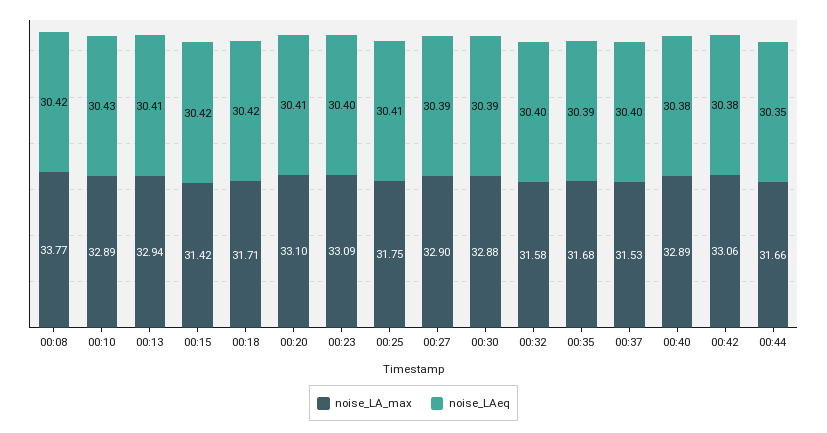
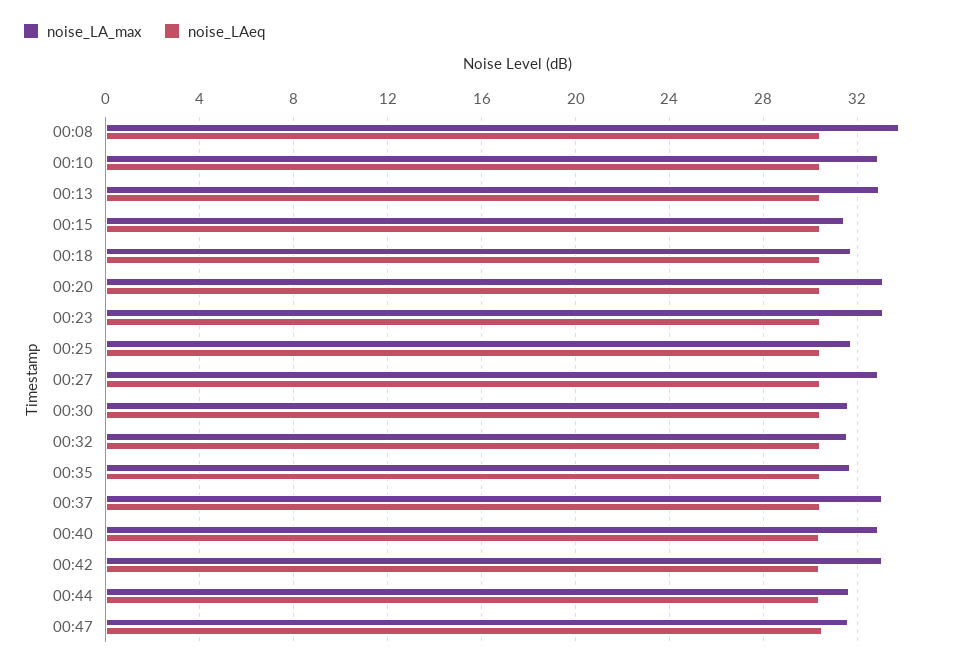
noise_LA_max, 00:30: 32.88 -> 31.5
noise_LA_max, 00:37: 31.53 -> 33
noise_LA_max, 00:47: none -> 31.5
noise_LAeq, 00:47: none -> 30.5

